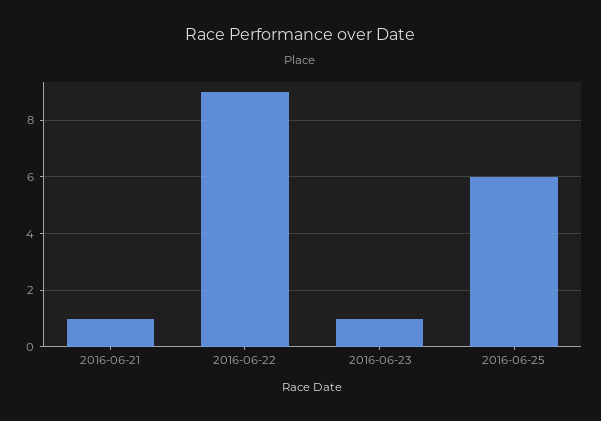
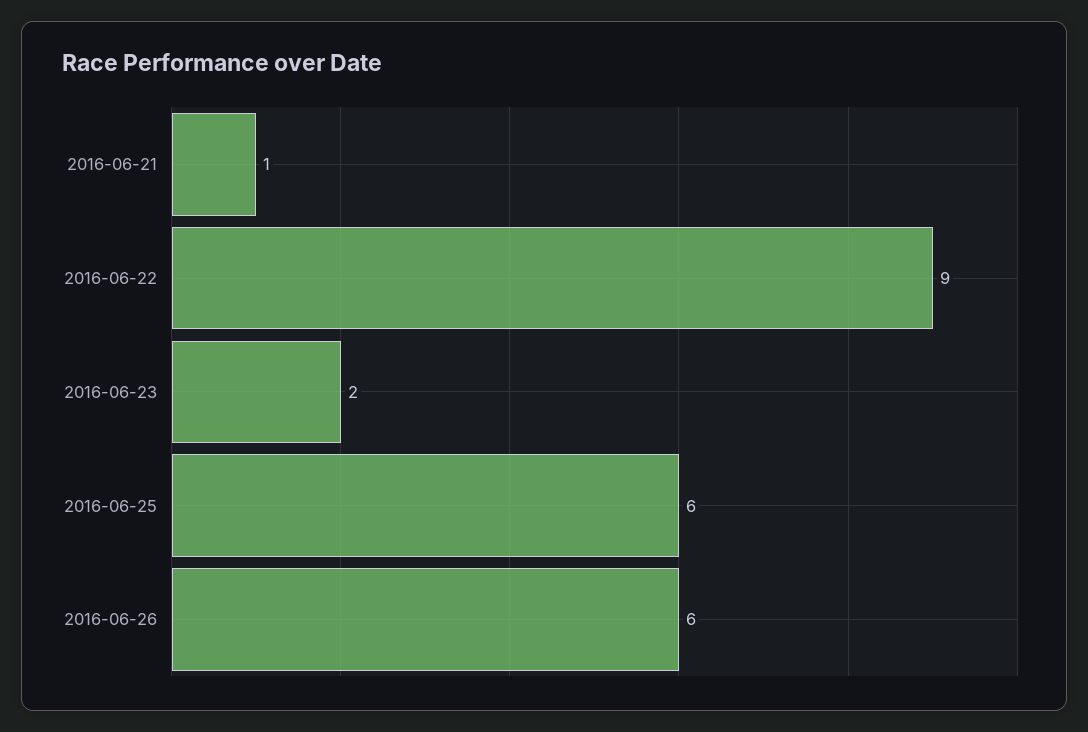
2016-06-23: 1 -> 2
2016-06-26: none -> 6

